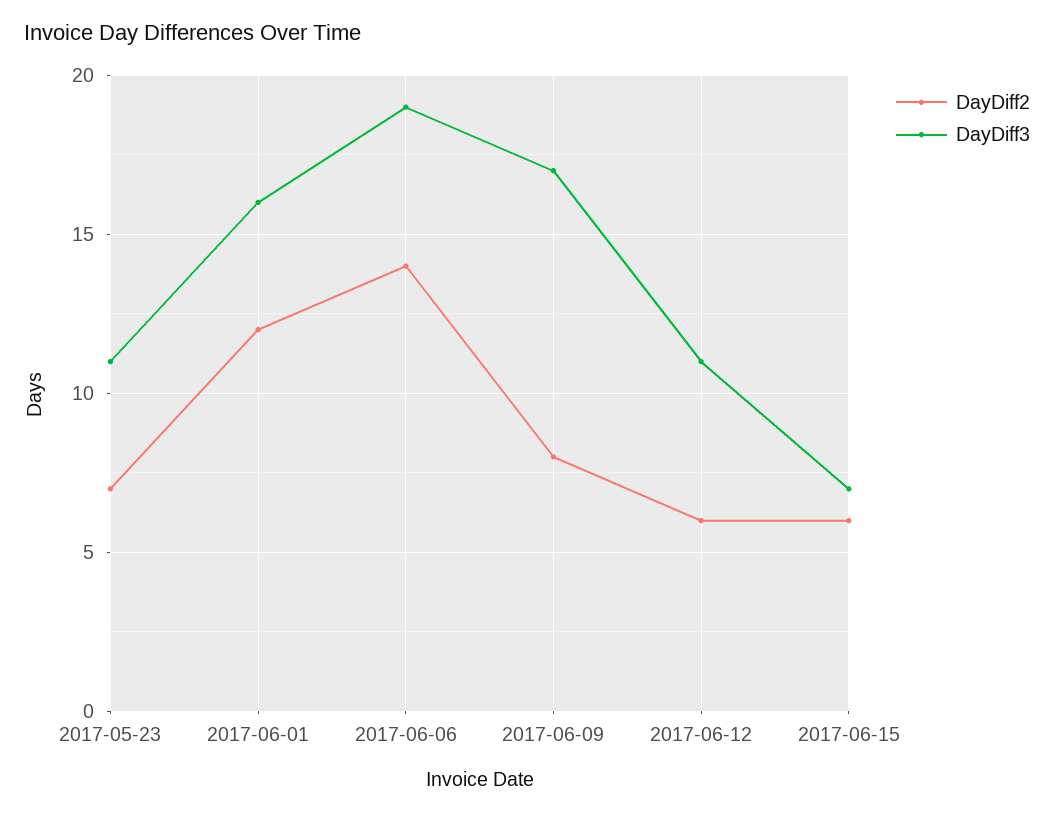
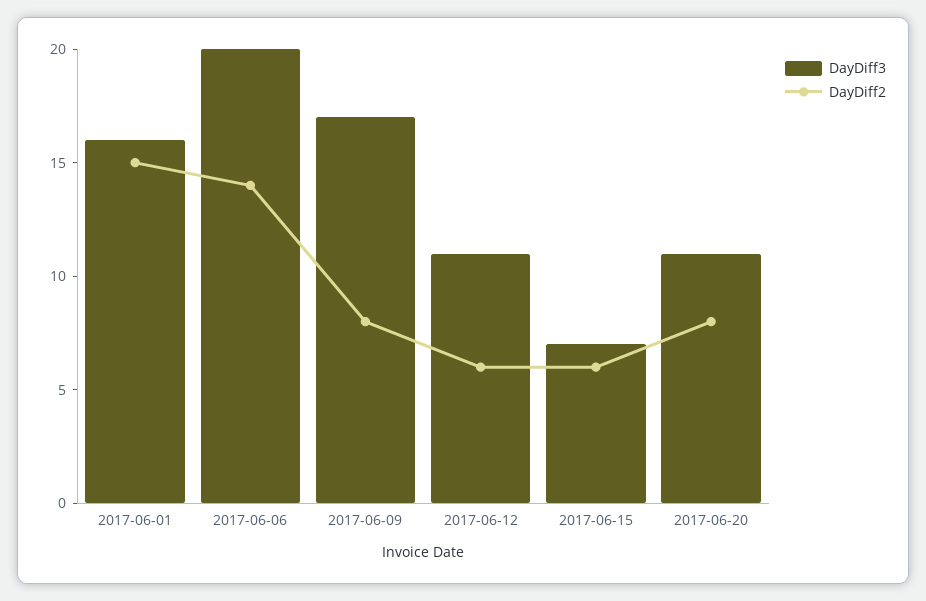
DayDiff2, 2017-05-23: 7 -> none
DayDiff3, 2017-05-23: 11 -> none
DayDiff2, 2017-06-01: 12 -> 15
DayDiff3, 2017-06-06: 19 -> 20
DayDiff3, 2017-06-20: none -> 11
DayDiff2, 2017-06-20: none -> 8

